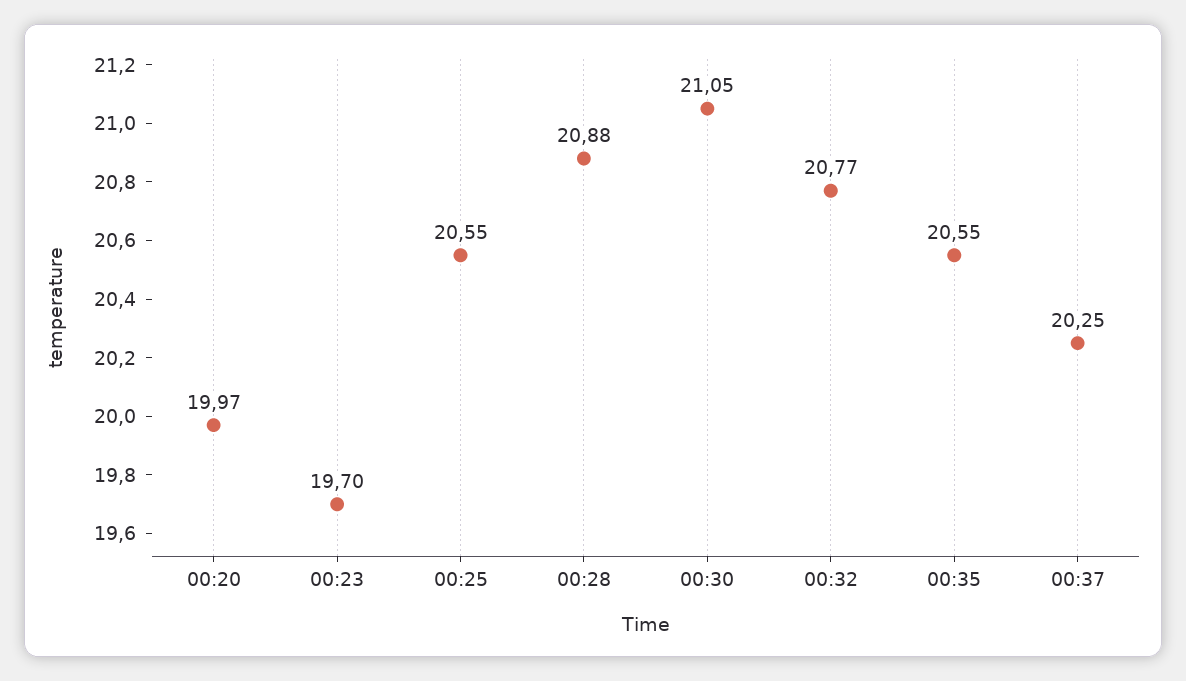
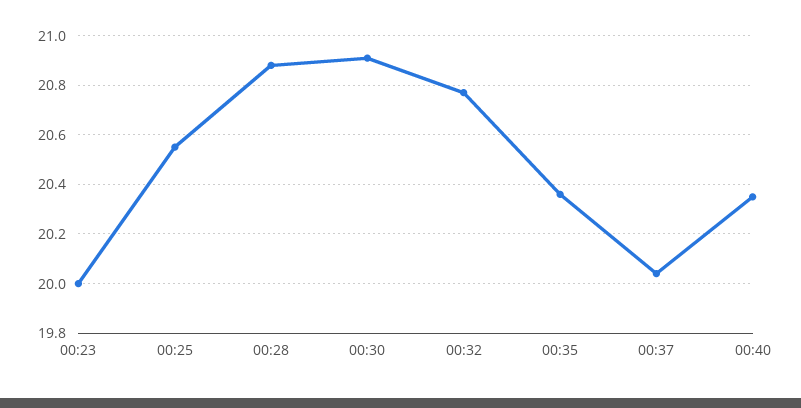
00:20: 19.97 -> none
00:23: 19.7 -> 20
00:30: 21.05 -> 20.9
00:35: 20.55 -> 20.35
00:37: 20.25 -> 20.05
00:40: none -> 20.35

